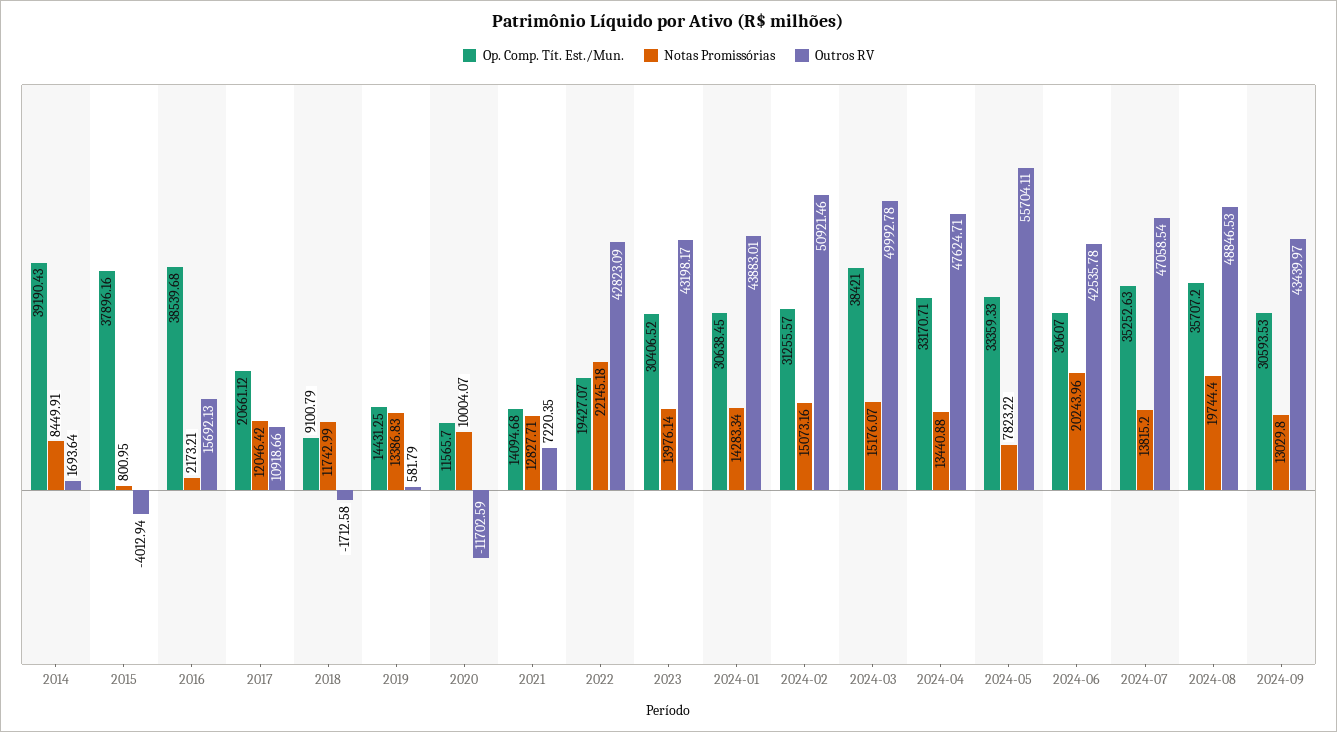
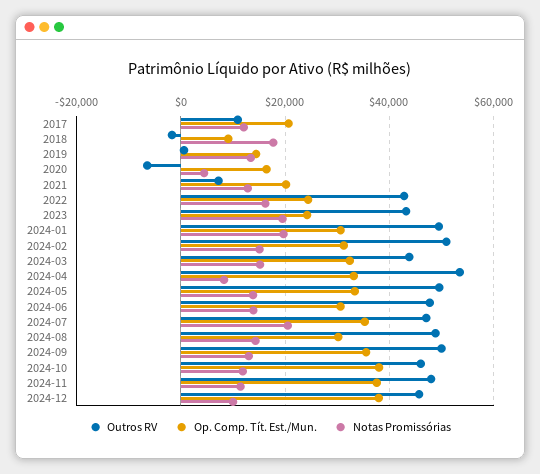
Op. Comp. Tít. Est./Mun., 2014: 39190.43 -> none
Notas Promissórias, 2014: 8449.91 -> none
Outros RV, 2014: 1693.64 -> none
Op. Comp. Tít. Est./Mun., 2015: 37896.16 -> none
Notas Promissórias, 2015: 800.95 -> none
Outros RV, 2015: -4012.94 -> none
Op. Comp. Tít. Est./Mun., 2016: 38539.68 -> none
Notas Promissórias, 2016: 2173.21 -> none
Outros RV, 2016: 15692.13 -> none
Notas Promissórias, 2018: 11742.99 -> 18000
Op. Comp. Tít. Est./Mun., 2020: 11565.7 -> 16000
Notas Promissórias, 2020: 10004.07 -> 4000
Outros RV, 2020: -11702.59 -> -6000
Op. Comp. Tít. Est./Mun., 2021: 14094.68 -> 20000
Op. Comp. Tít. Est./Mun., 2022: 19427.07 -> 24000
Notas Promissórias, 2022: 22145.18 -> 16000
Op. Comp. Tít. Est./Mun., 2023: 30406.52 -> 24000
Notas Promissórias, 2023: 13976.14 -> 20000
Notas Promissórias, 2024-01: 14283.34 -> 20000
Outros RV, 2024-01: 43883.01 -> 50000
Op. Comp. Tít. Est./Mun., 2024-03: 38421 -> 32000
Outros RV, 2024-03: 49992.78 -> 44000
Notas Promissórias, 2024-04: 13440.88 -> 8000
Outros RV, 2024-04: 47624.71 -> 54000
Notas Promissórias, 2024-05: 7823.22 -> 14000
Outros RV, 2024-05: 55704.11 -> 50000
Notas Promissórias, 2024-06: 20243.96 -> 14000
Outros RV, 2024-06: 42535.78 -> 48000
Notas Promissórias, 2024-07: 13815.2 -> 20000
Op. Comp. Tít. Est./Mun., 2024-08: 35707.2 -> 30000
Notas Promissórias, 2024-08: 19744.4 -> 14000
Op. Comp. Tít. Est./Mun., 2024-09: 30593.53 -> 36000
Outros RV, 2024-09: 43439.97 -> 50000
Outros RV, 2024-10: none -> 46000
Op. Comp. Tít. Est./Mun., 2024-10: none -> 38000
Notas Promissórias, 2024-10: none -> 12000
Outros RV, 2024-11: none -> 48000
Op. Comp. Tít. Est./Mun., 2024-11: none -> 38000
Notas Promissórias, 2024-11: none -> 12000
Outros RV, 2024-12: none -> 46000
Op. Comp. Tít. Est./Mun., 2024-12: none -> 38000
Notas Promissórias, 2024-12: none -> 10000

